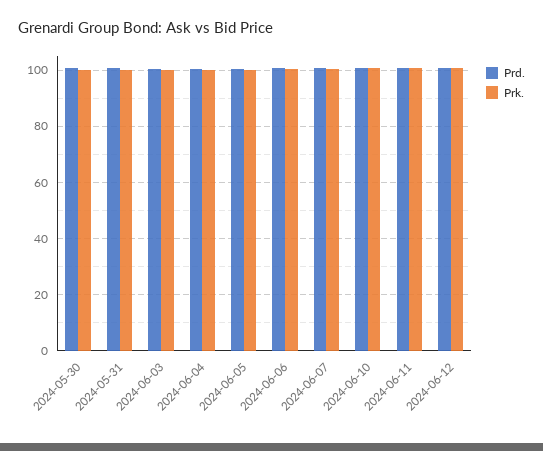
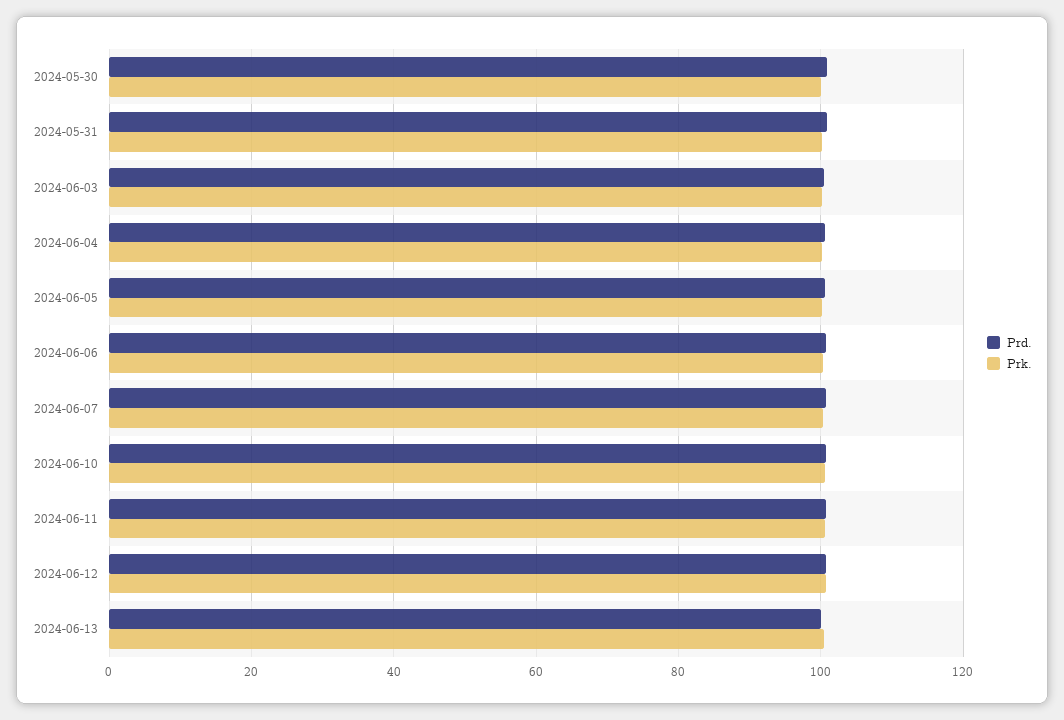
Prd., 2024-06-13: none -> 100
Prk., 2024-06-13: none -> 100

